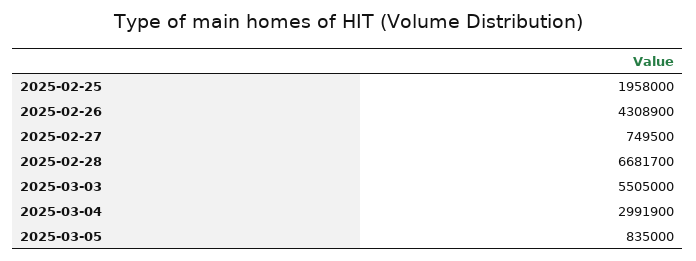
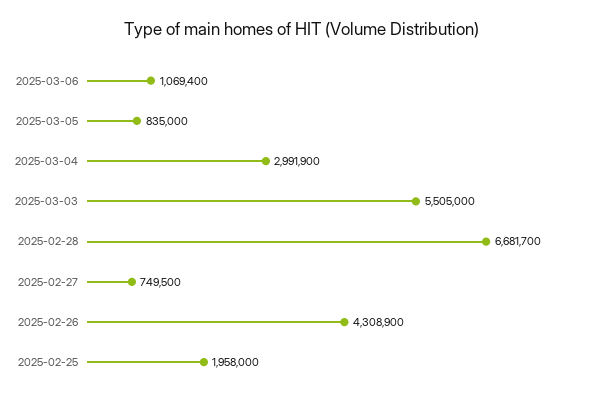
2025-03-06: none -> 1069400

